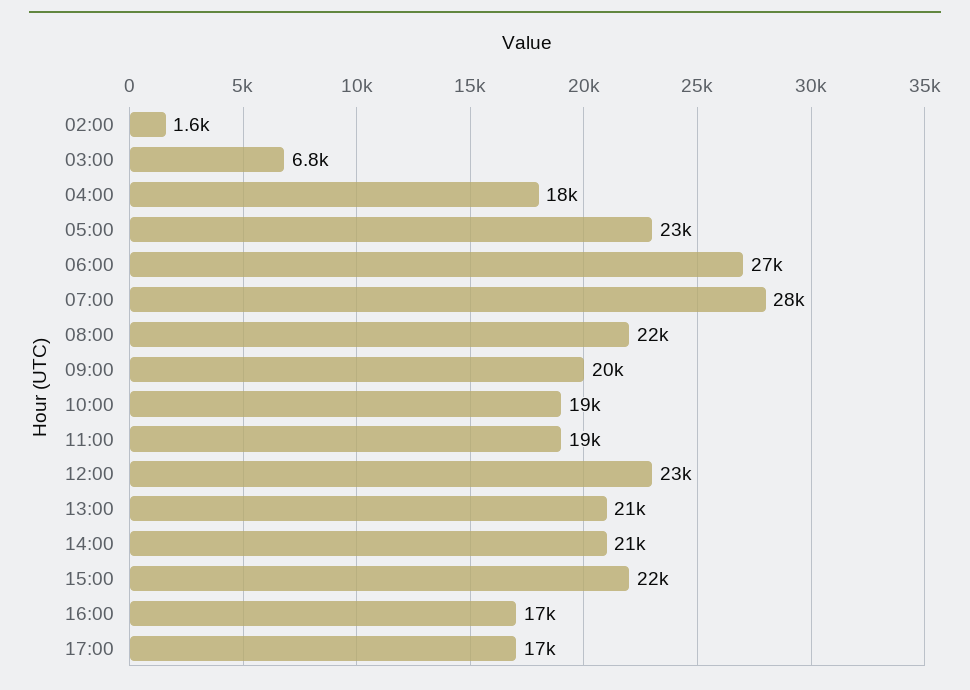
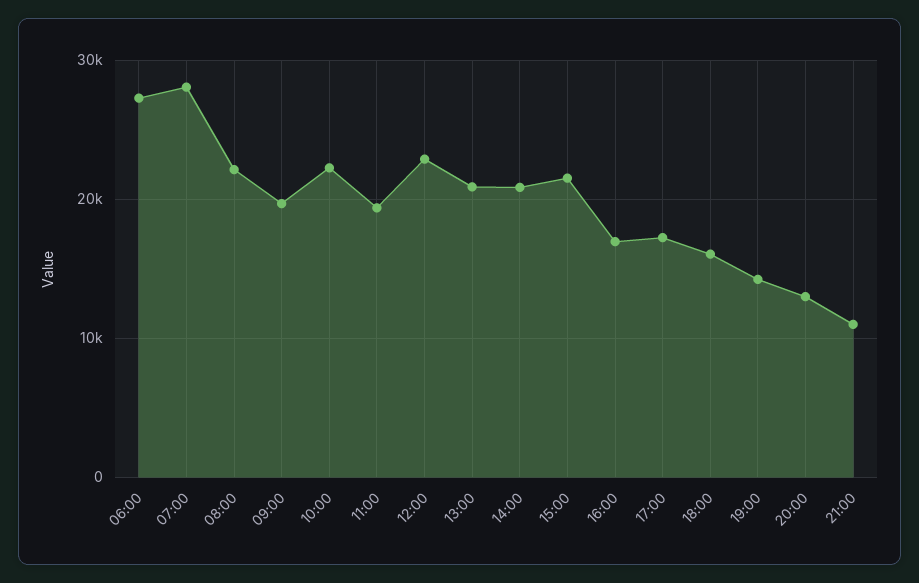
02:00: 1600 -> none
03:00: 6800 -> none
04:00: 18000 -> none
05:00: 23000 -> none
10:00: 19000 -> 22000
18:00: none -> 16000
19:00: none -> 14000
20:00: none -> 13000
21:00: none -> 11000

